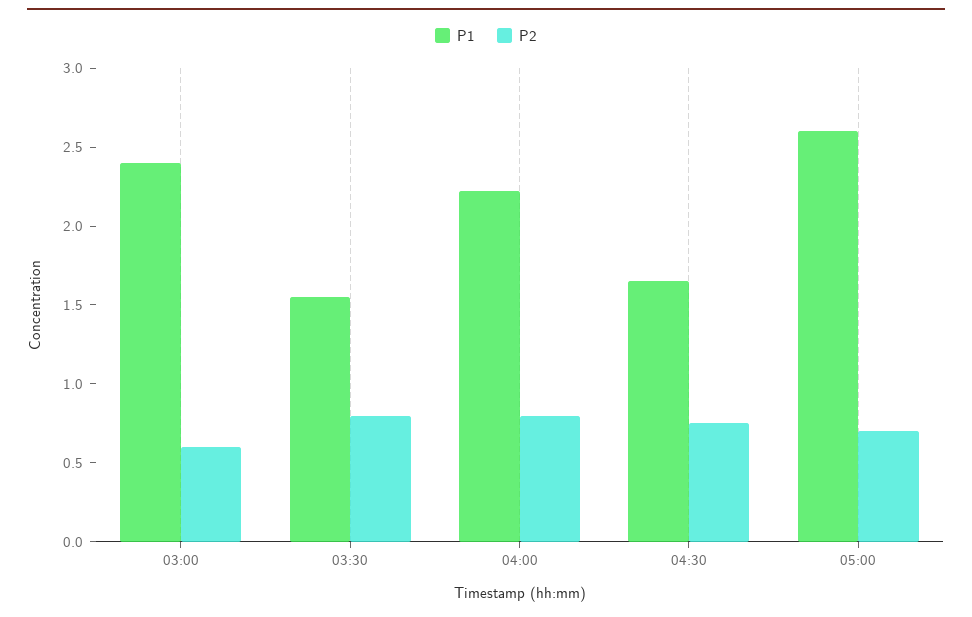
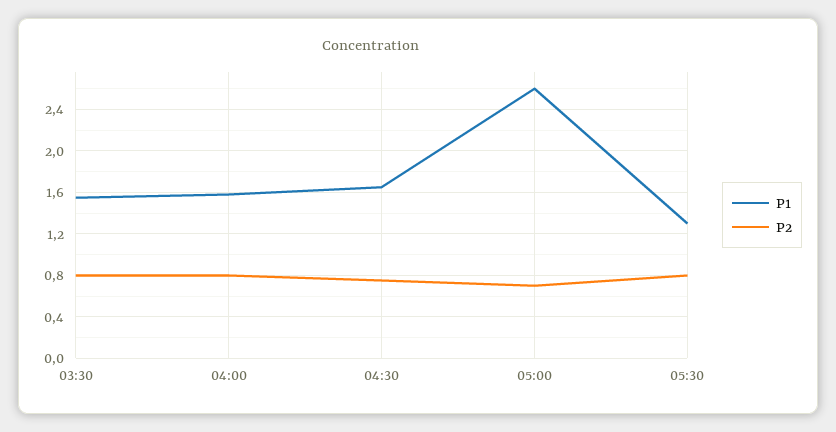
P1, 03:00: 2.4 -> none
P2, 03:00: 0.6 -> none
P1, 04:00: 2.2 -> 1.6
P1, 05:30: none -> 1.3
P2, 05:30: none -> 0.8

